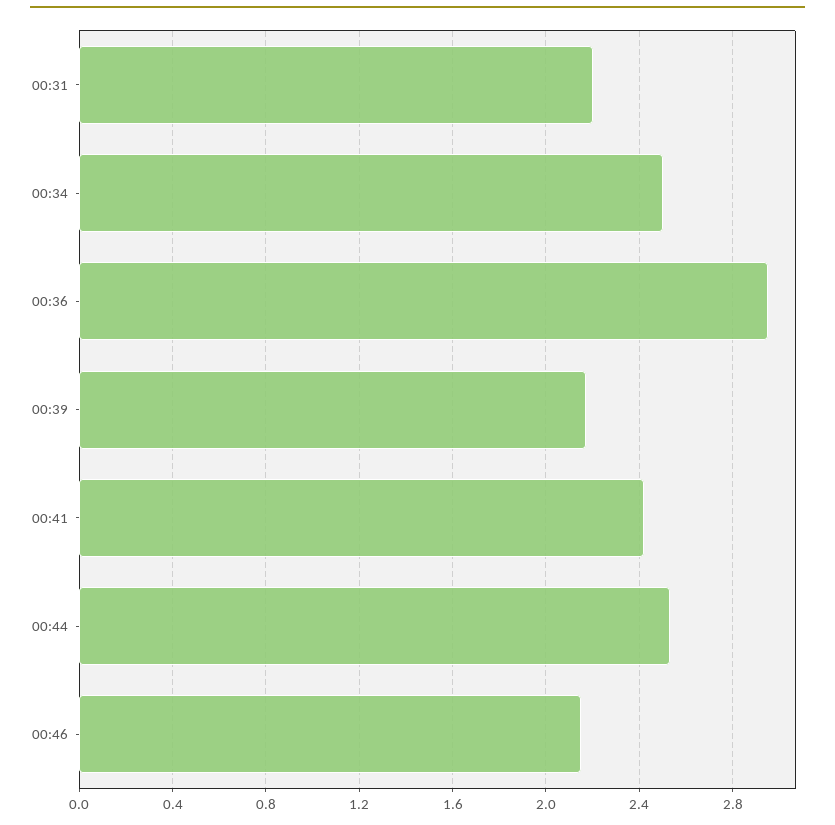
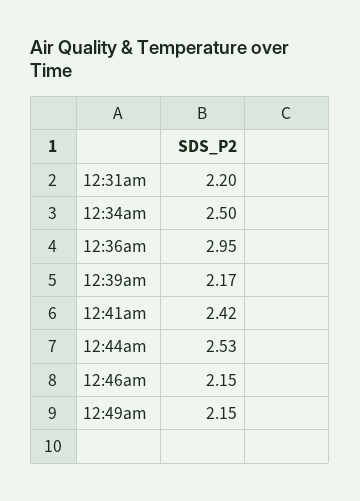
12:49am: none -> 2.15

